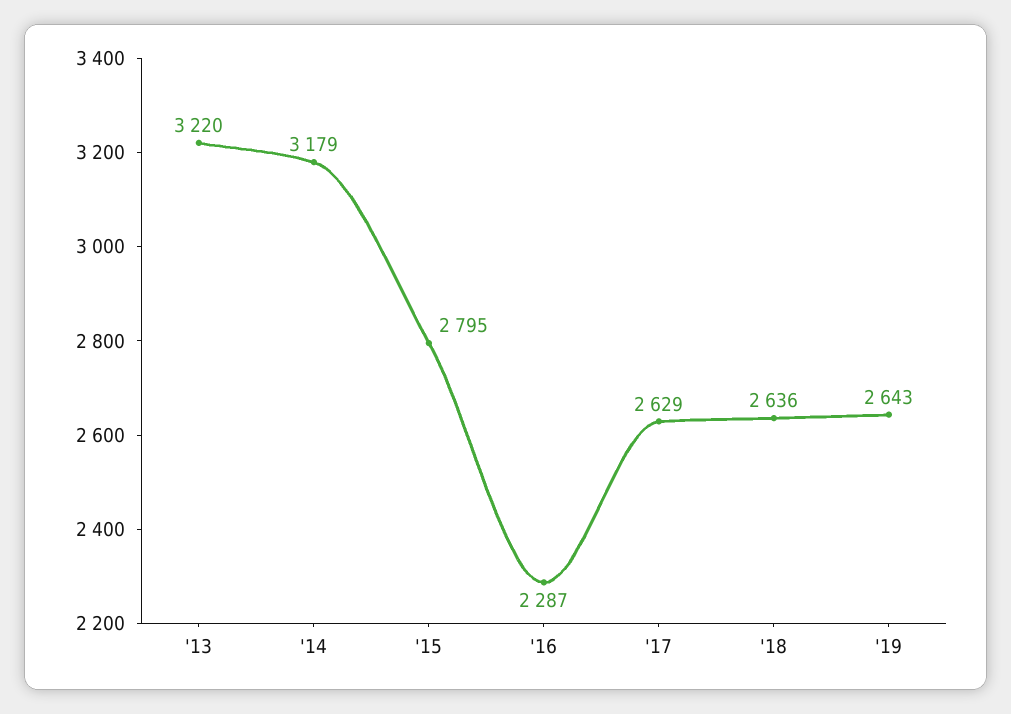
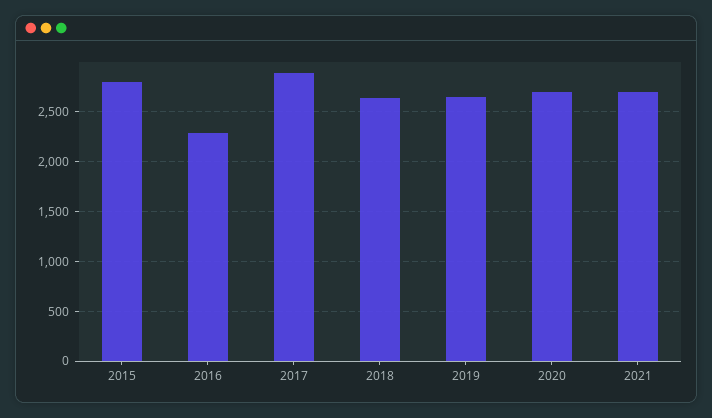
'13: 3220 -> none
'14: 3179 -> none
'17: 2629 -> 2900
2020: none -> 2700
2021: none -> 2700

